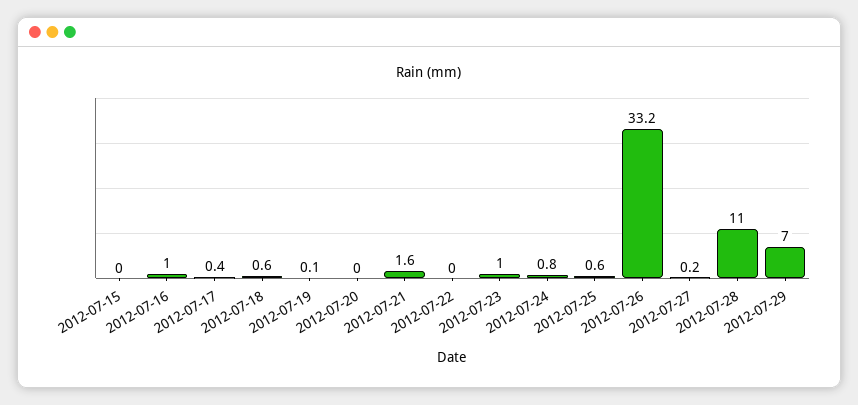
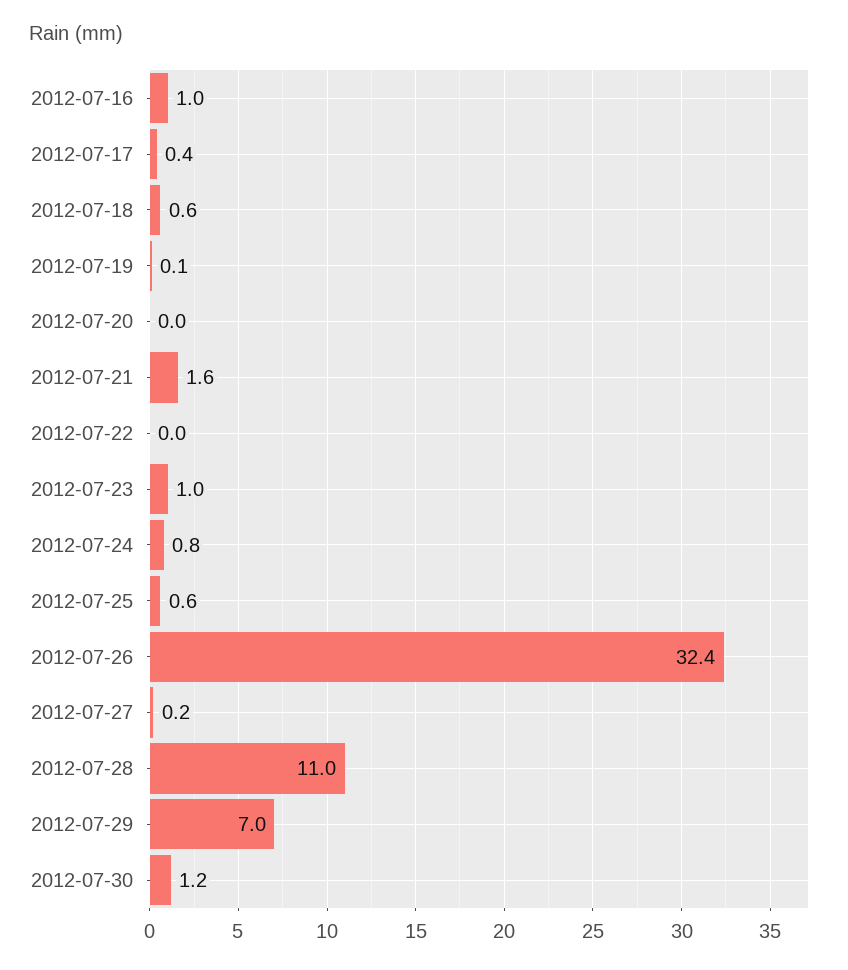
2012-07-15: 0 -> none
2012-07-26: 33.2 -> 32.4
2012-07-30: none -> 1.2

